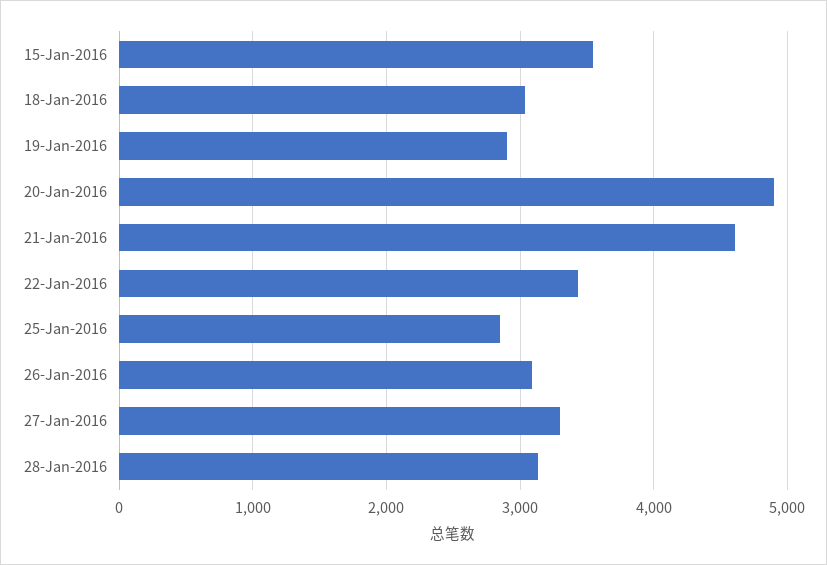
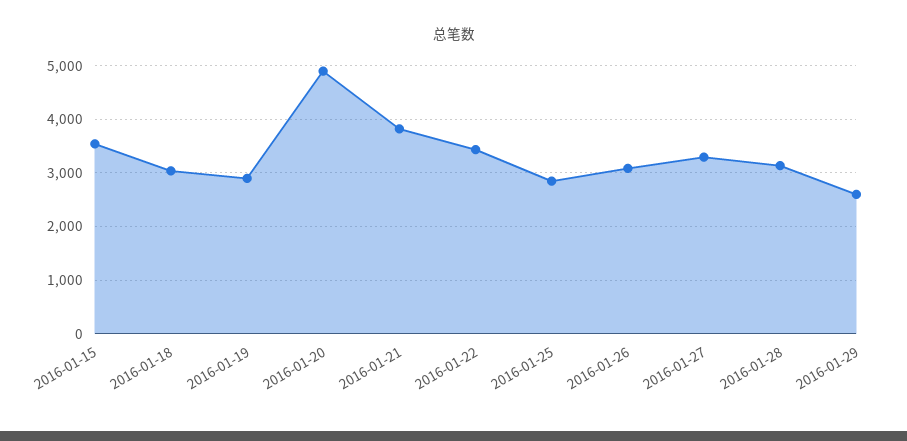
21-Jan-2016: 4600 -> 3800
2016-01-29: none -> 2600

